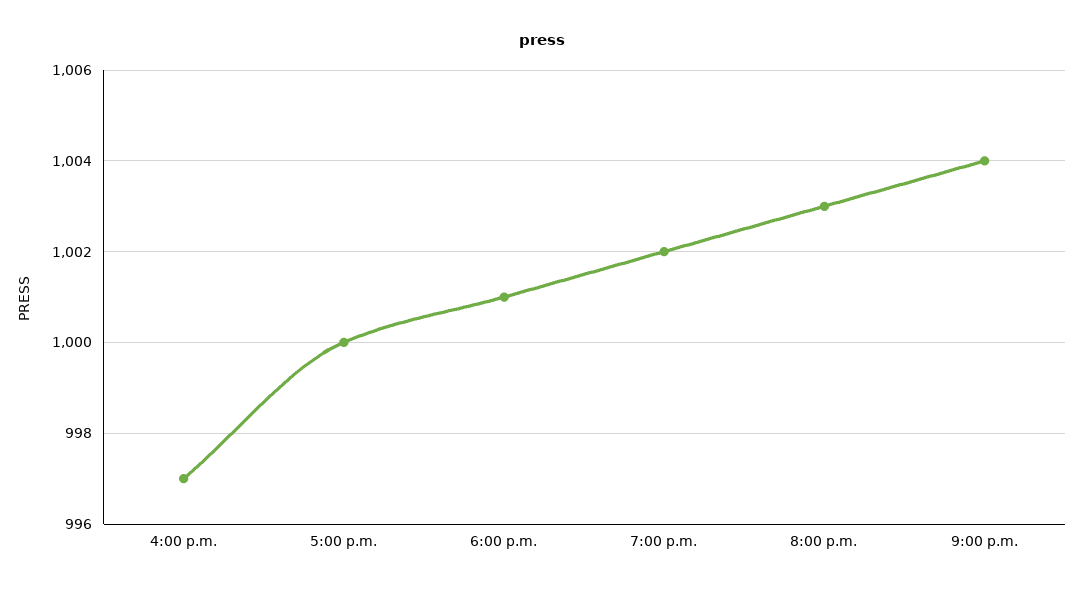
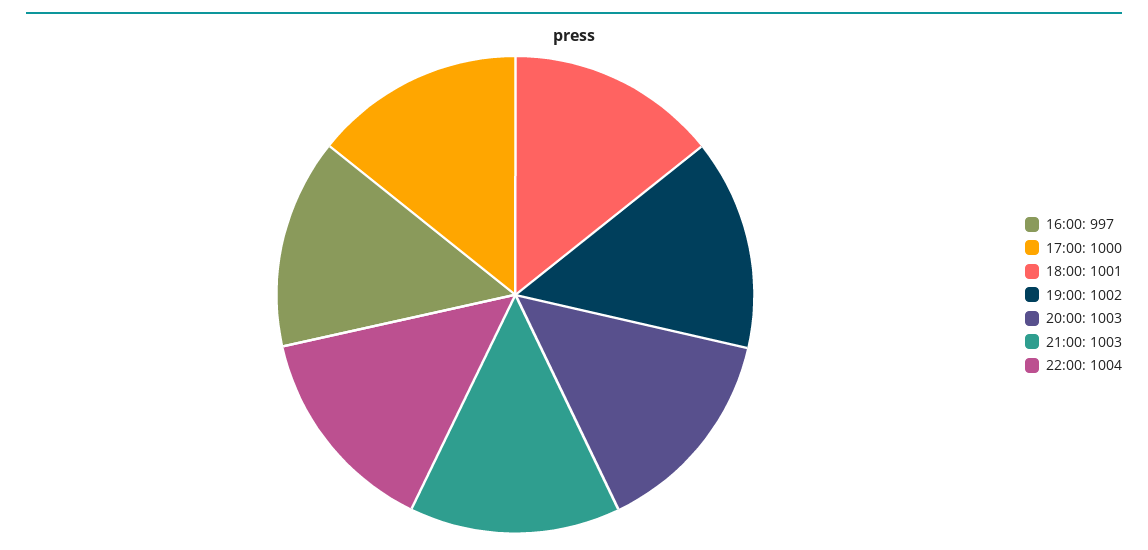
9:00 p.m.: 1004 -> 1003
22:00: none -> 1004

